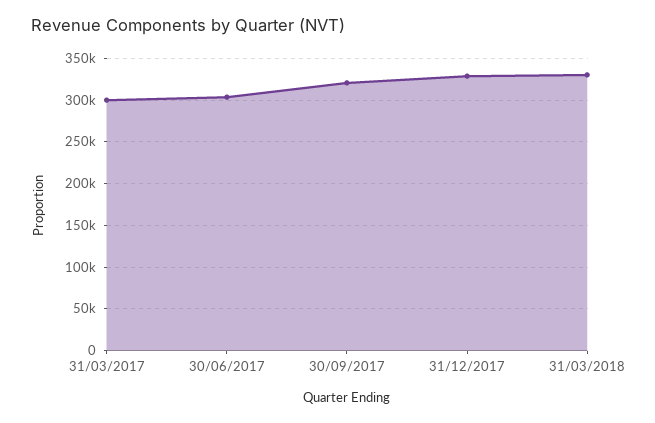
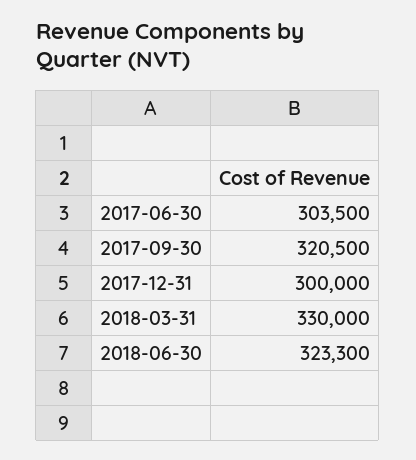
31/03/2017: 300000 -> none
31/12/2017: 330000 -> 300000
2018-06-30: none -> 323300

